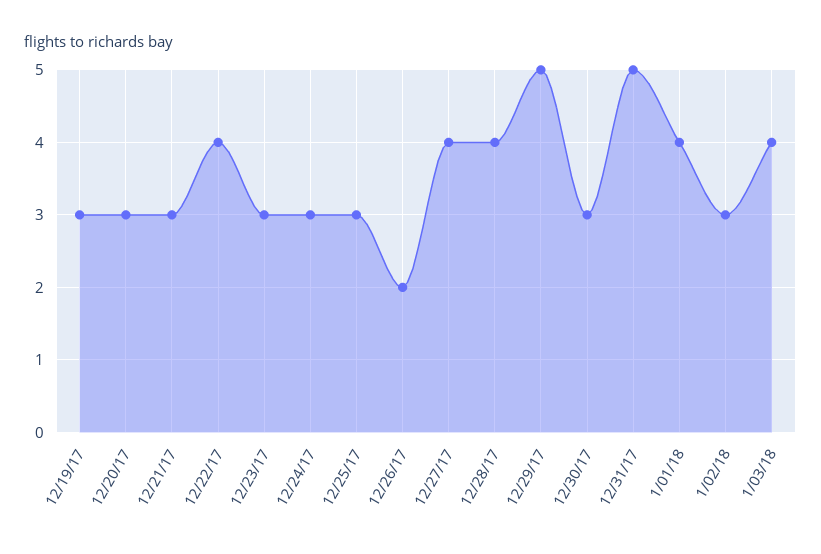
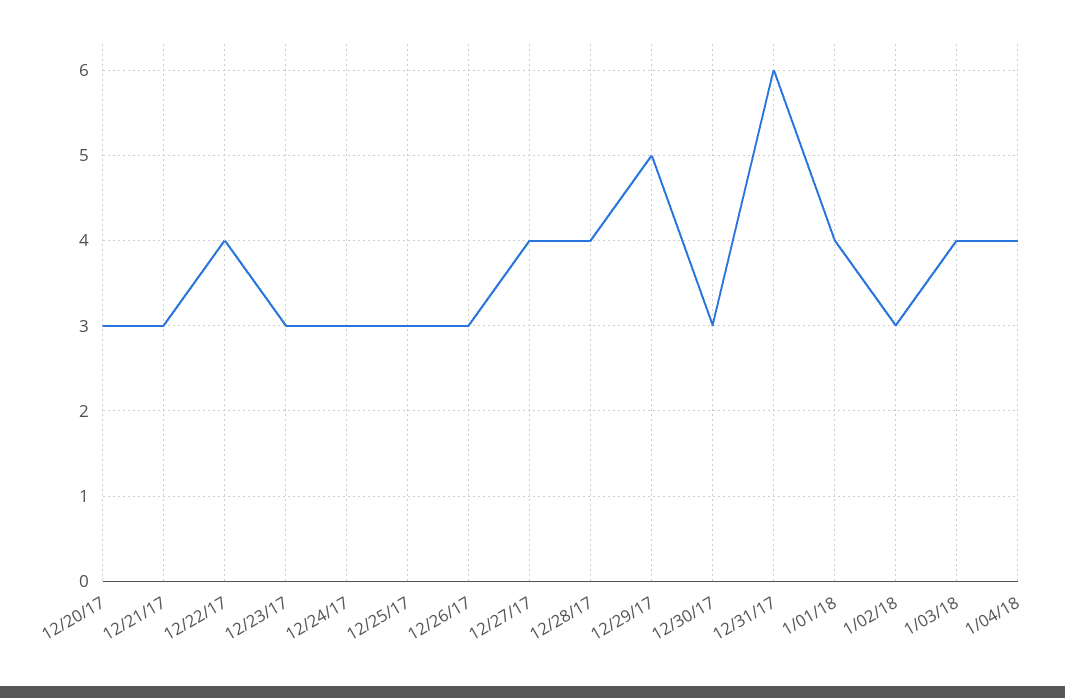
12/19/17: 3 -> none
12/26/17: 2 -> 3
12/31/17: 5 -> 6
1/04/18: none -> 4

